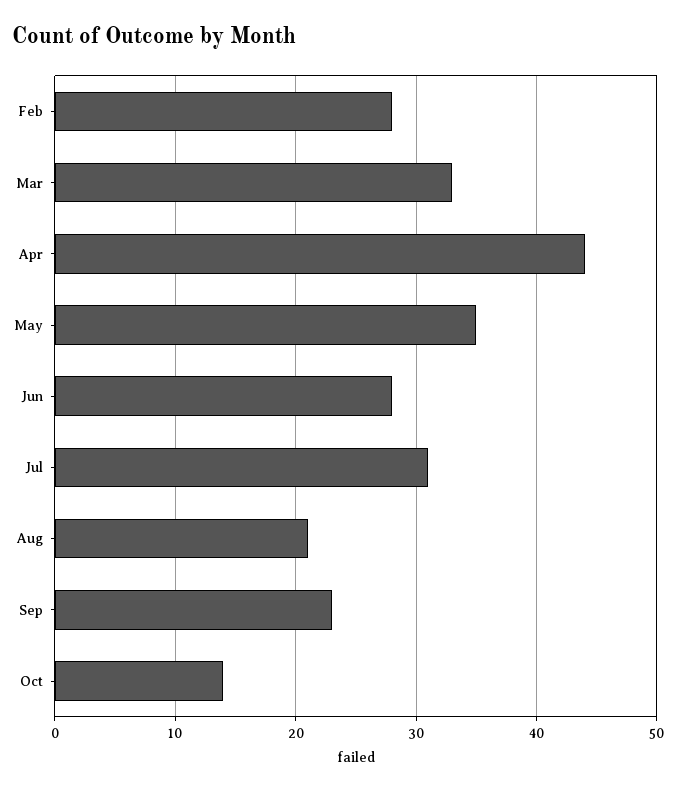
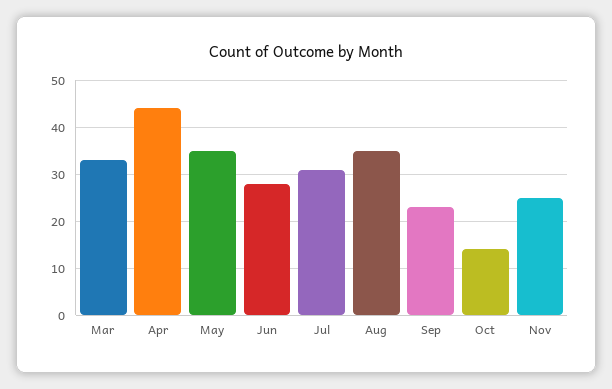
Feb: 28 -> none
Aug: 21 -> 35
Nov: none -> 25

